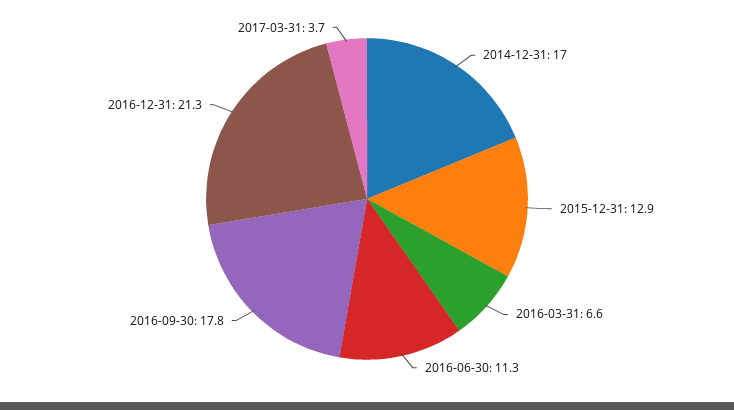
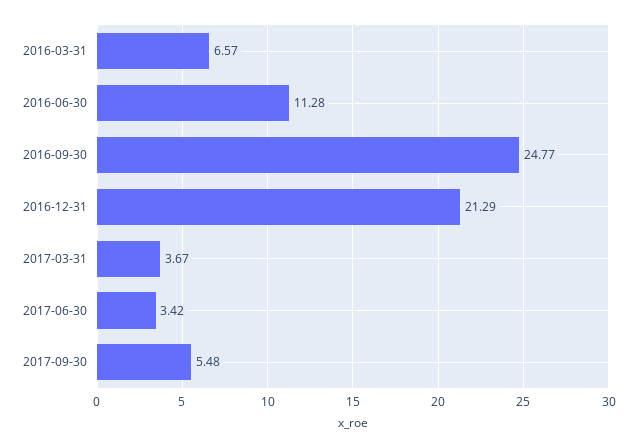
2014-12-31: 17 -> none
2015-12-31: 12.9 -> none
2016-09-30: 17.8 -> 24.77
2017-06-30: none -> 3.42
2017-09-30: none -> 5.48

